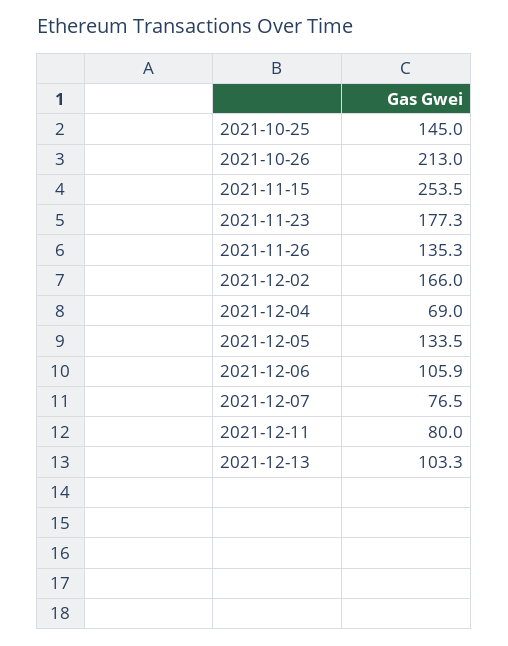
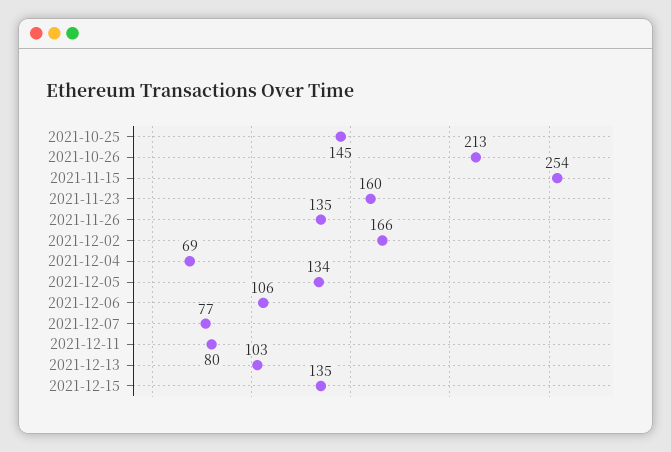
2021-11-23: 177.3 -> 160
2021-12-15: none -> 135

